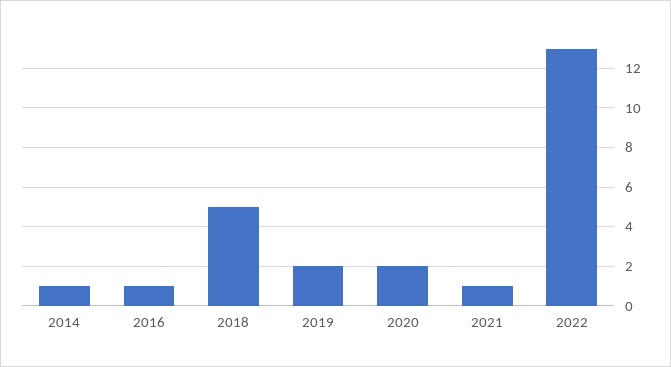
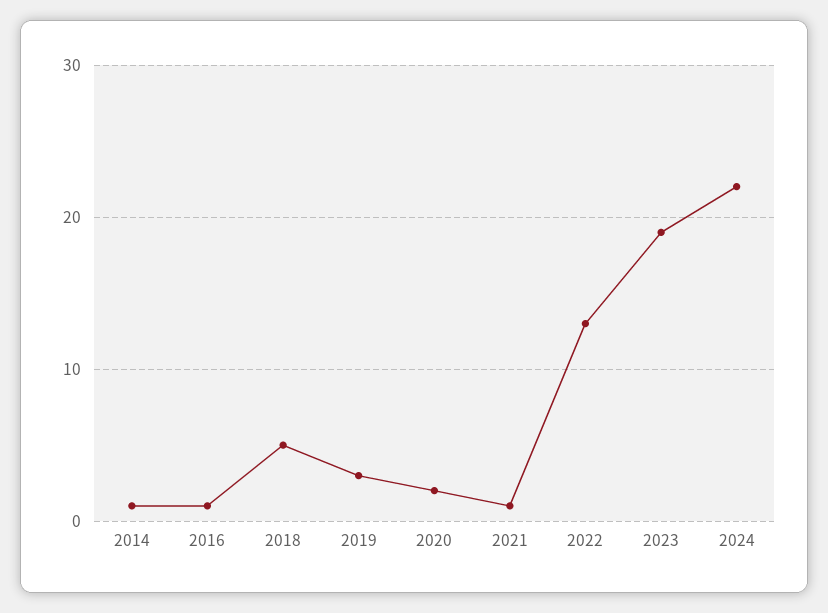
2019: 2 -> 3
2023: none -> 19
2024: none -> 22

